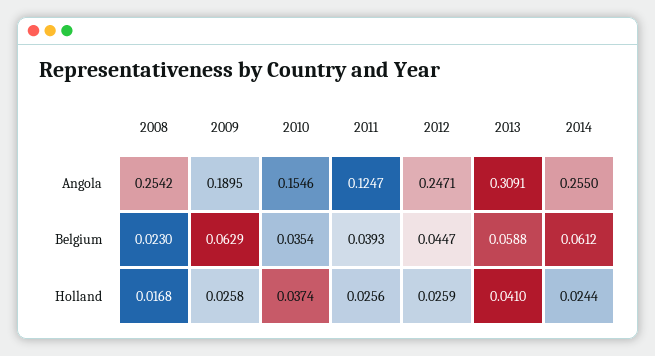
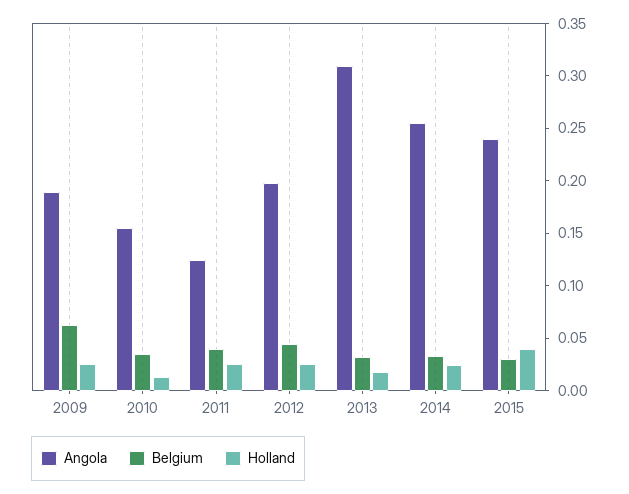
Angola, 2008: 0.2542 -> none
Angola, 2012: 0.2471 -> 0.2
Belgium, 2008: 0.023 -> none
Belgium, 2013: 0.0588 -> 0.03
Belgium, 2014: 0.0612 -> 0.03
Holland, 2008: 0.0168 -> none
Holland, 2010: 0.0374 -> 0.01
Holland, 2013: 0.041 -> 0.02
Angola, 2015: none -> 0.24
Belgium, 2015: none -> 0.03
Holland, 2015: none -> 0.04

